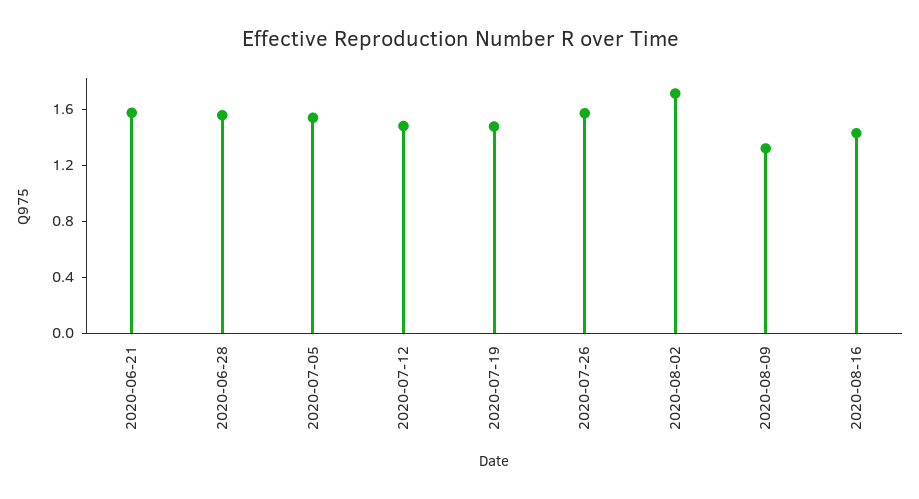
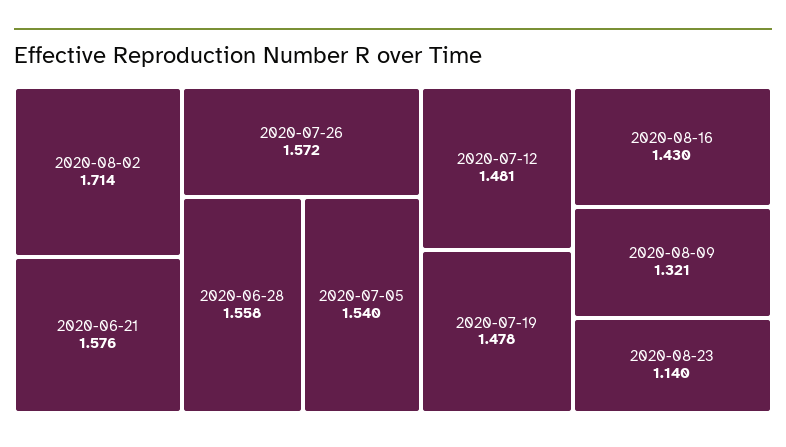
2020-08-23: none -> 1.14

